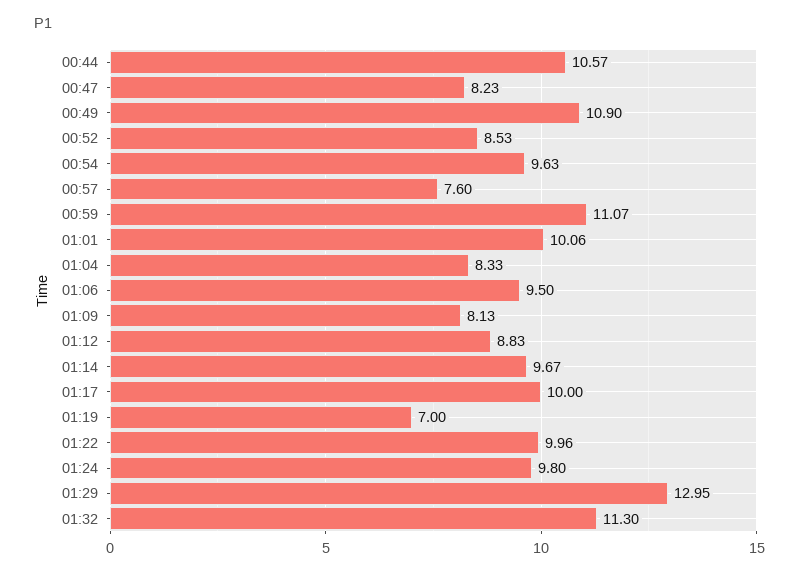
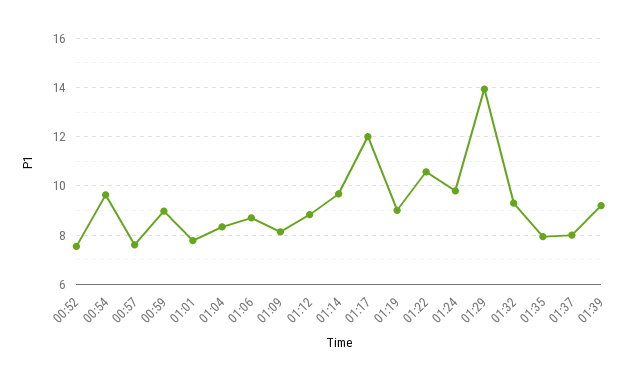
00:44: 10.57 -> none
00:47: 8.23 -> none
00:49: 10.9 -> none
00:52: 8.53 -> 7.5
00:59: 11.07 -> 9
01:01: 10.06 -> 7.75
01:06: 9.5 -> 8.75
01:17: 10 -> 12
01:19: 7 -> 9
01:22: 9.96 -> 10.5
01:29: 12.95 -> 14
01:32: 11.3 -> 9.25
01:35: none -> 8
01:37: none -> 8
01:39: none -> 9.25

